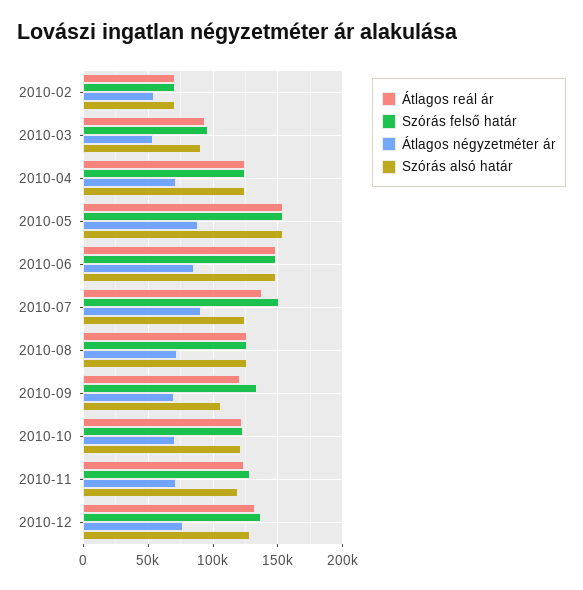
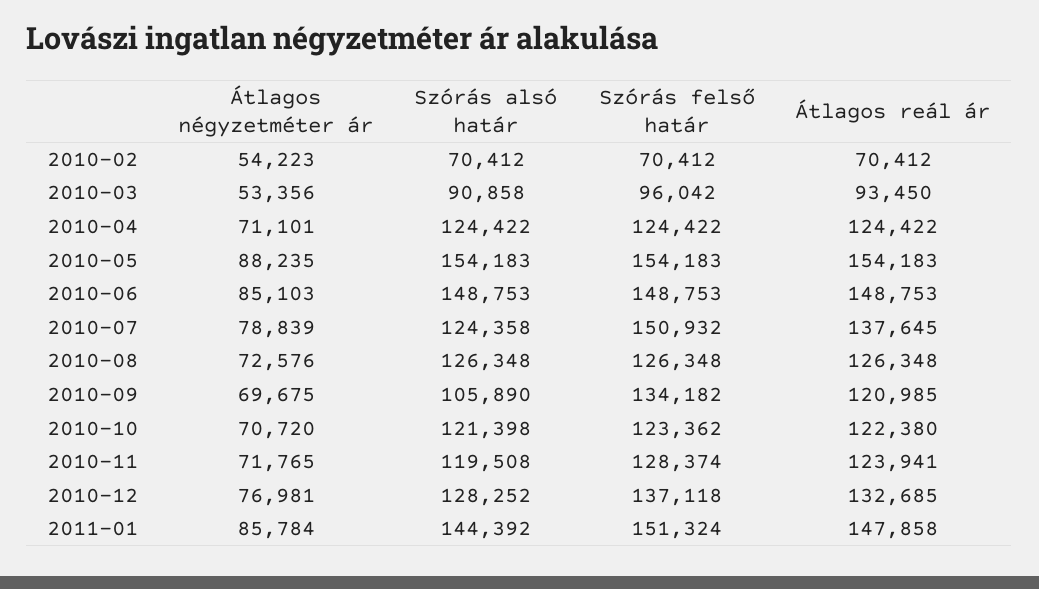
Átlagos négyzetméter ár, 2010-07: 90000 -> 78839
Átlagos négyzetméter ár, 2011-01: none -> 85784
Szórás alsó határ, 2011-01: none -> 144392
Szórás felső határ, 2011-01: none -> 151324
Átlagos reál ár, 2011-01: none -> 147858

